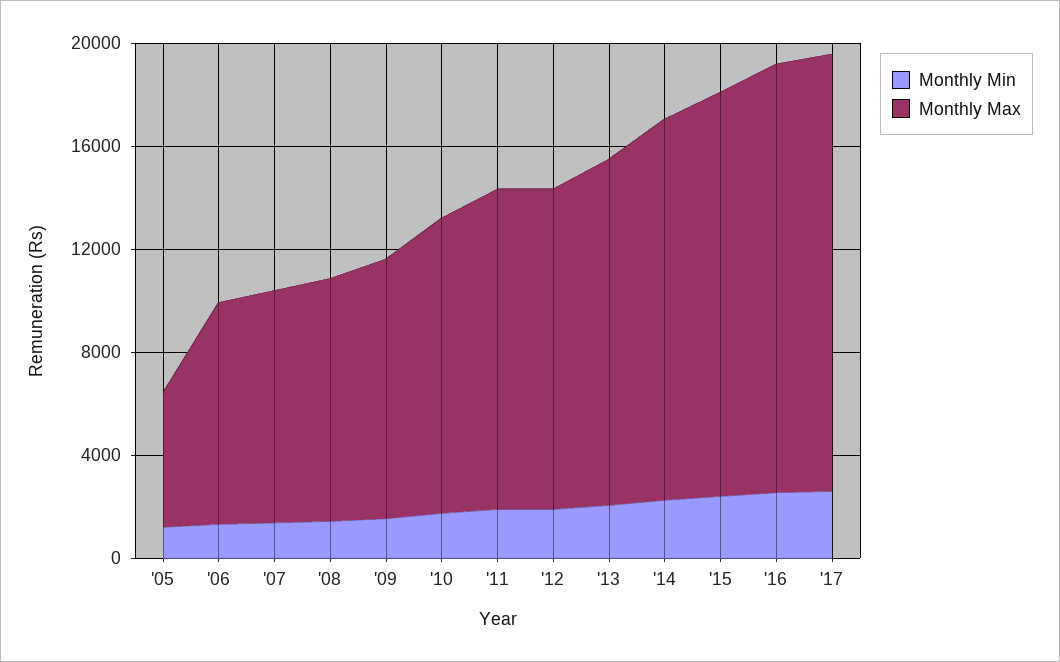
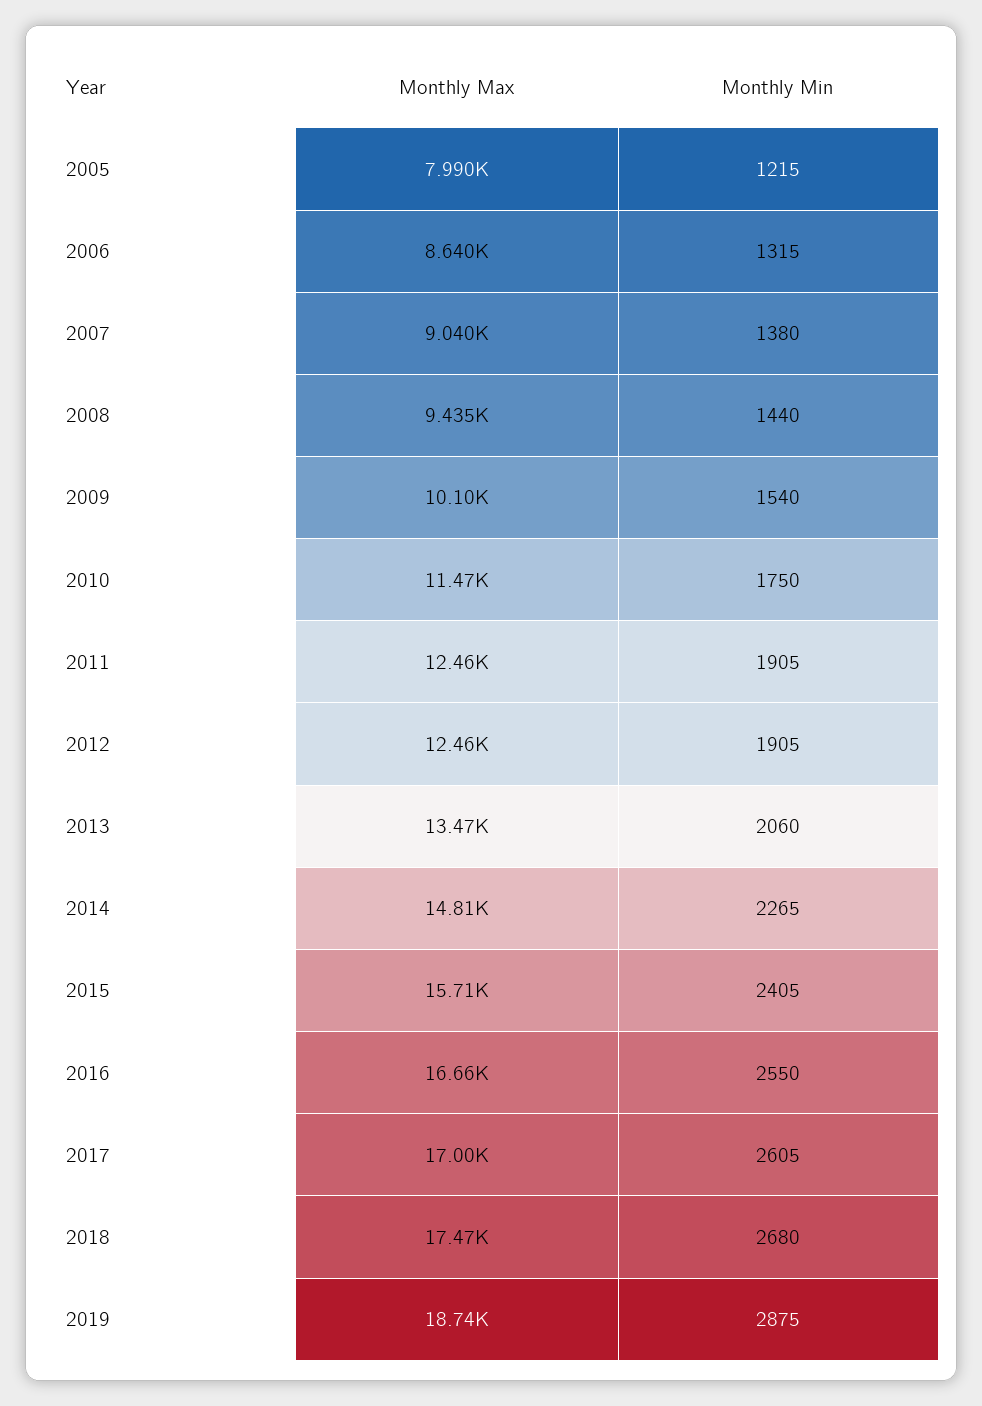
Monthly Max, '05: 5000 -> 7990
Monthly Max, 2018: none -> 17470
Monthly Min, 2018: none -> 2680
Monthly Max, 2019: none -> 18740
Monthly Min, 2019: none -> 2875

